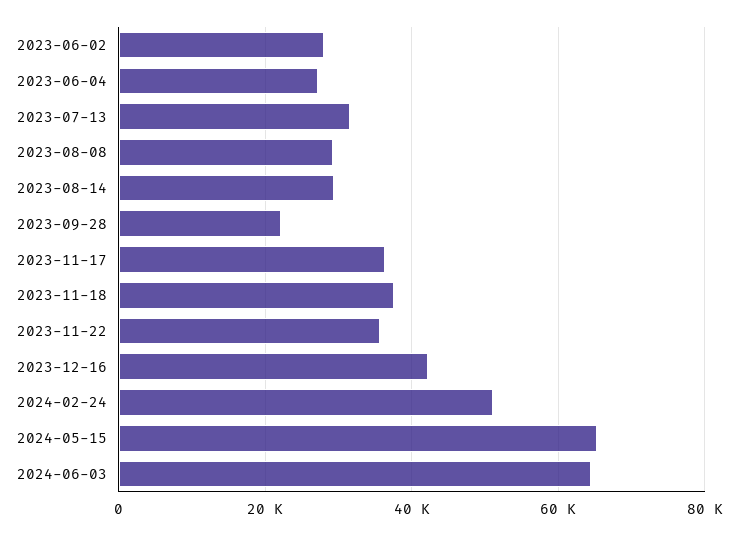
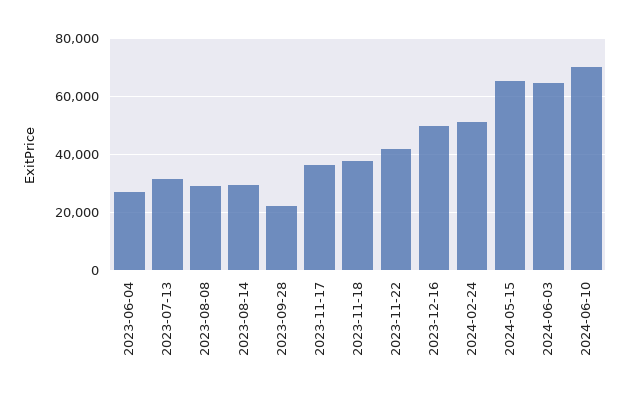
2023-06-02: 28000 -> none
2023-11-22: 36000 -> 42500
2023-12-16: 42000 -> 50000
2024-06-10: none -> 70000

